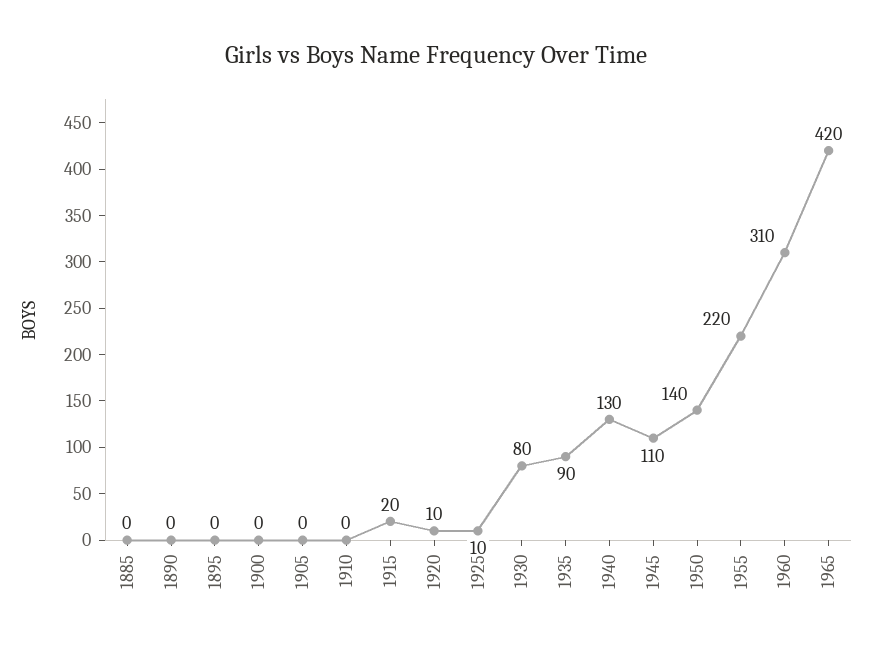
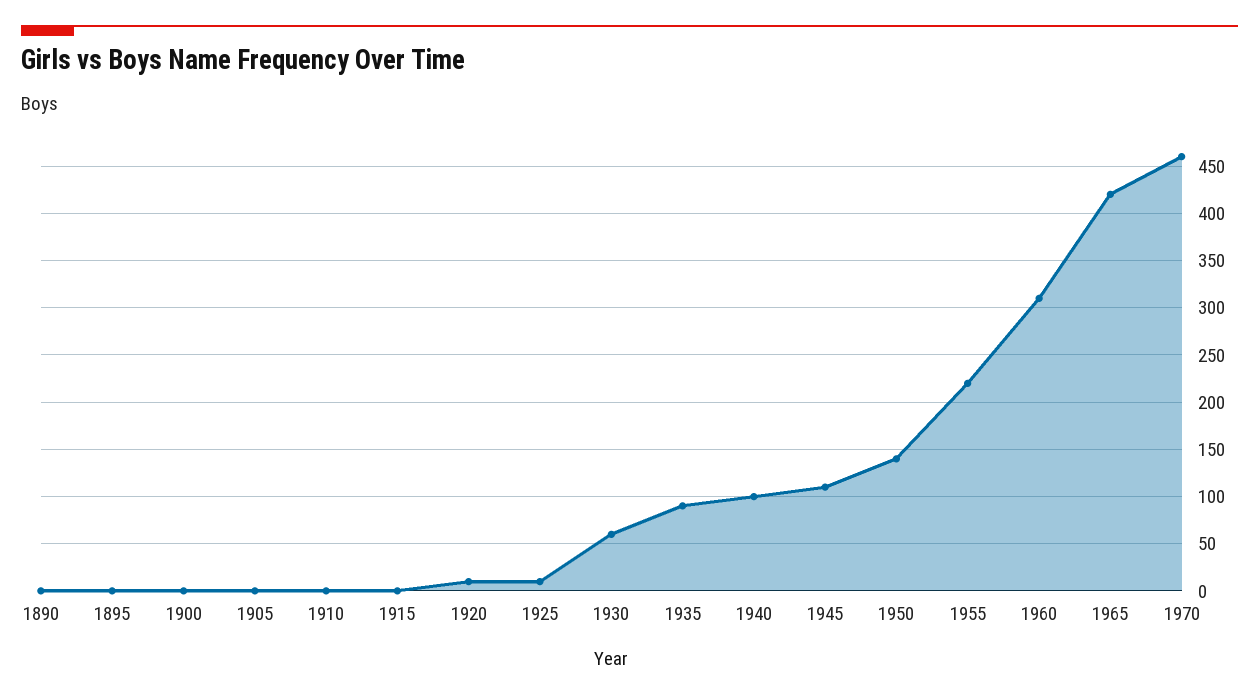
1885: 0 -> none
1915: 20 -> 0
1930: 80 -> 60
1940: 130 -> 100
1970: none -> 460

